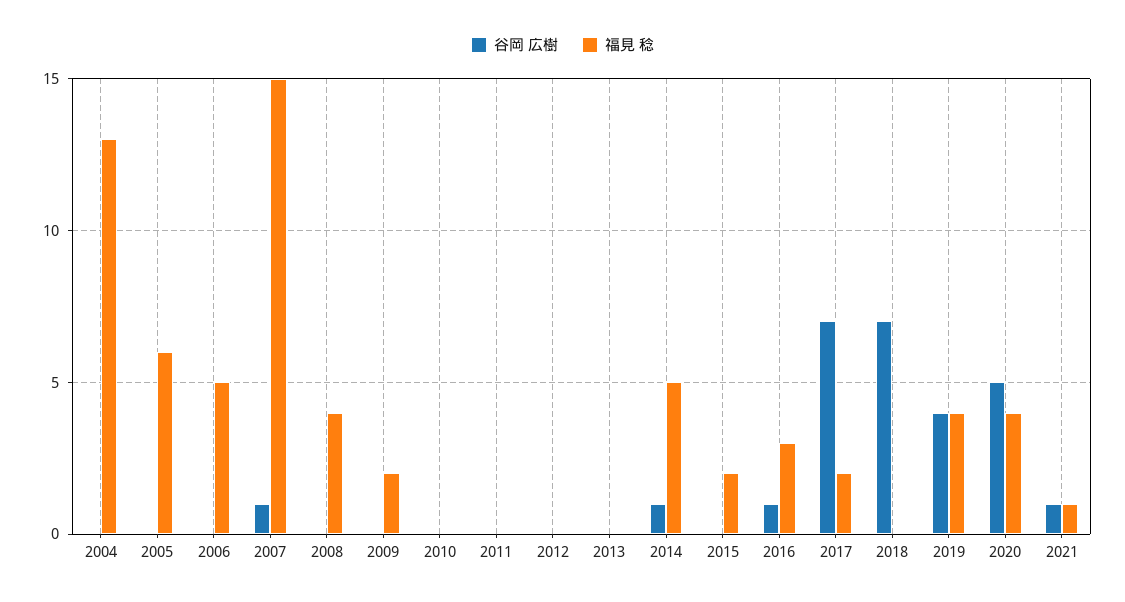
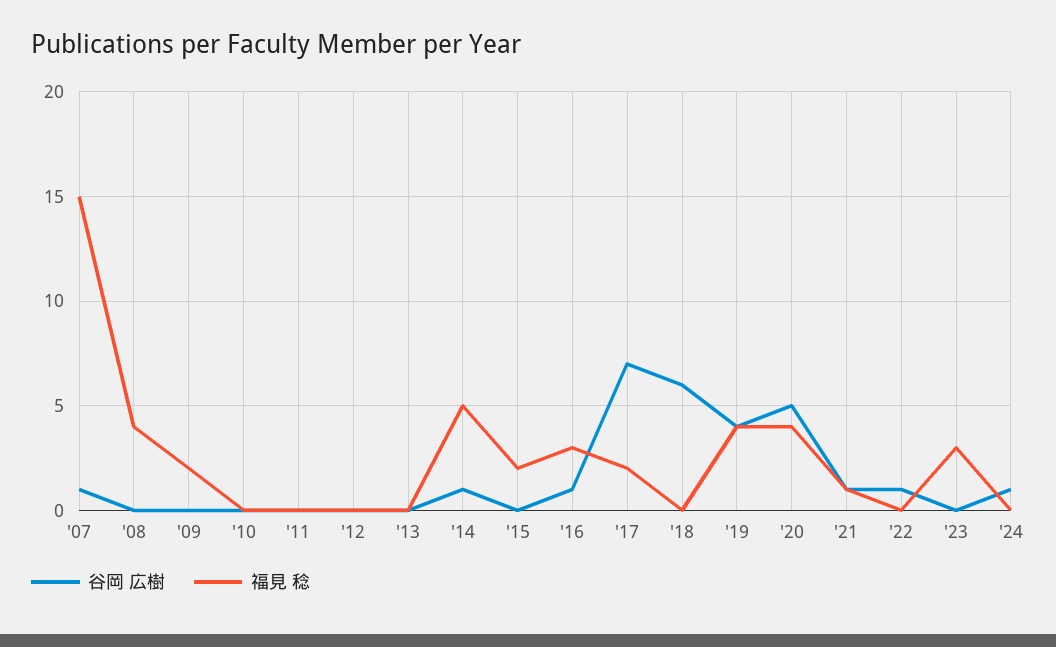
谷岡 広樹, 2004: 0 -> none
福見 稔, 2004: 13 -> none
谷岡 広樹, 2005: 0 -> none
福見 稔, 2005: 6 -> none
谷岡 広樹, 2006: 0 -> none
福見 稔, 2006: 5 -> none
谷岡 広樹, 2018: 7 -> 6
谷岡 広樹, '22: none -> 1
福見 稔, '22: none -> 0
谷岡 広樹, '23: none -> 0
福見 稔, '23: none -> 3
谷岡 広樹, '24: none -> 1
福見 稔, '24: none -> 0

